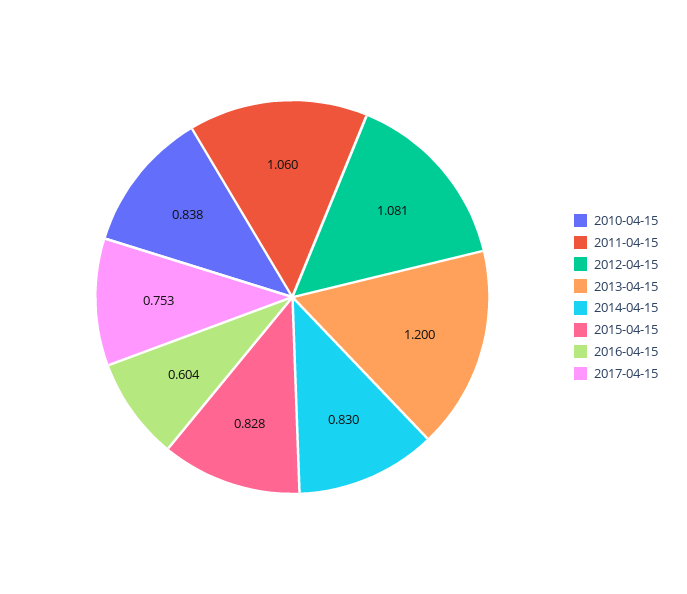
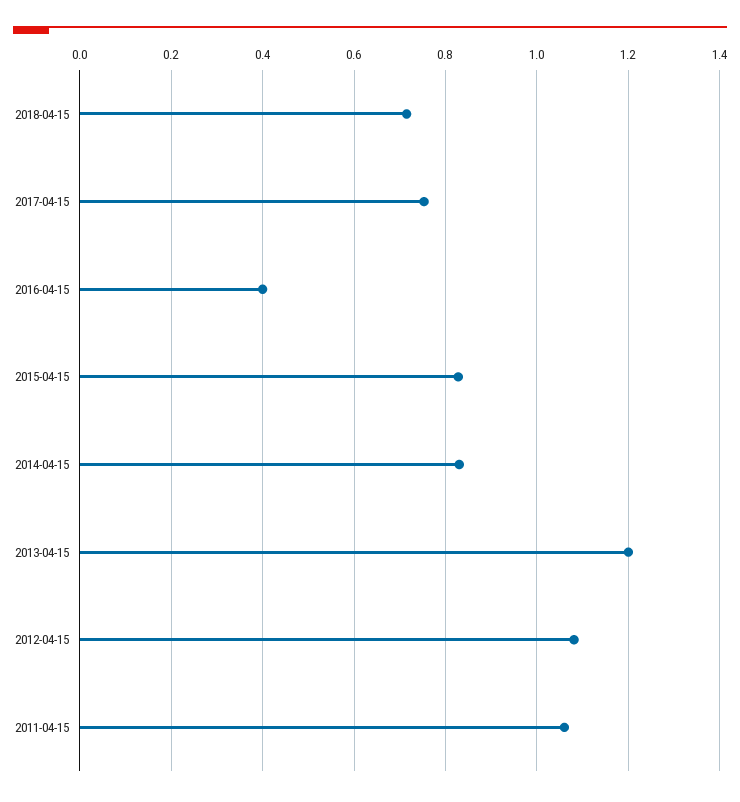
2010-04-15: 0.838 -> none
2016-04-15: 0.604 -> 0.4
2018-04-15: none -> 0.72

